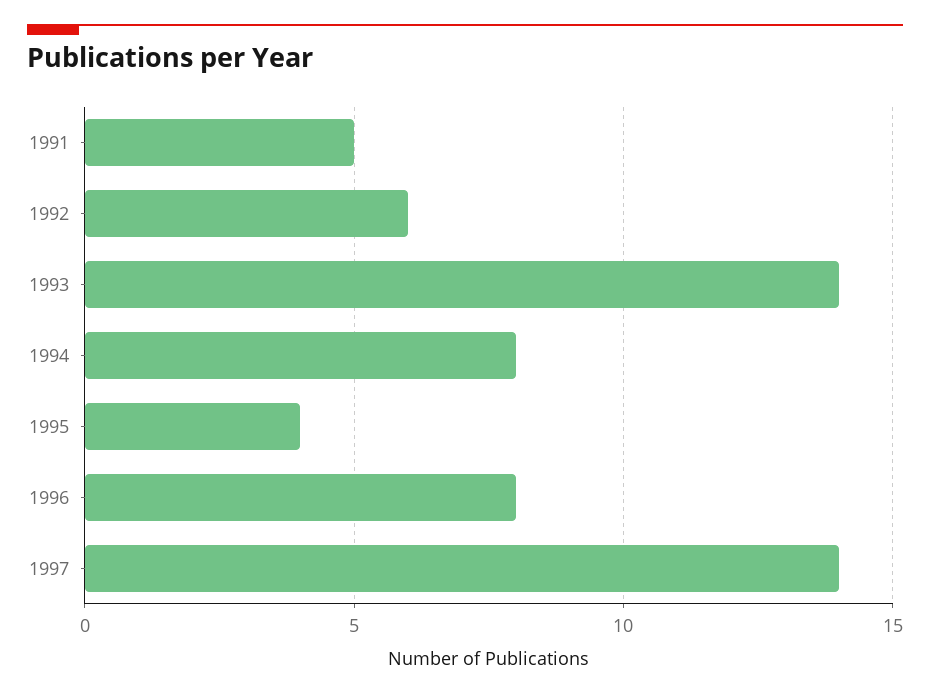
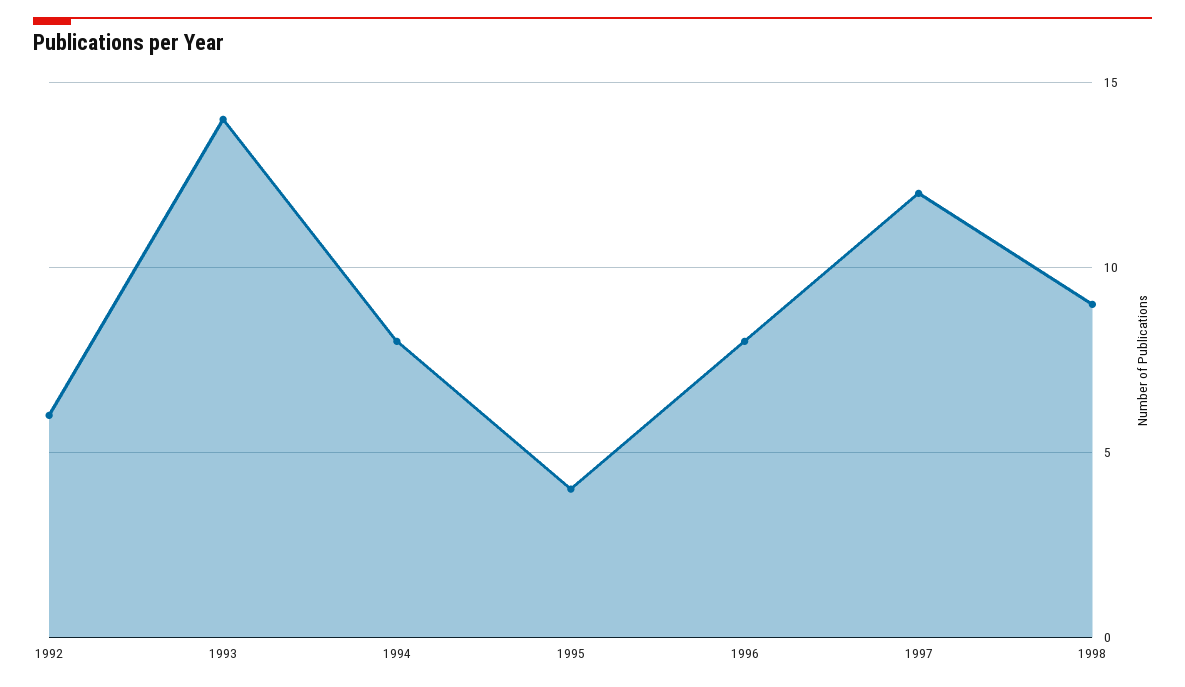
1991: 5 -> none
1997: 14 -> 12
1998: none -> 9

